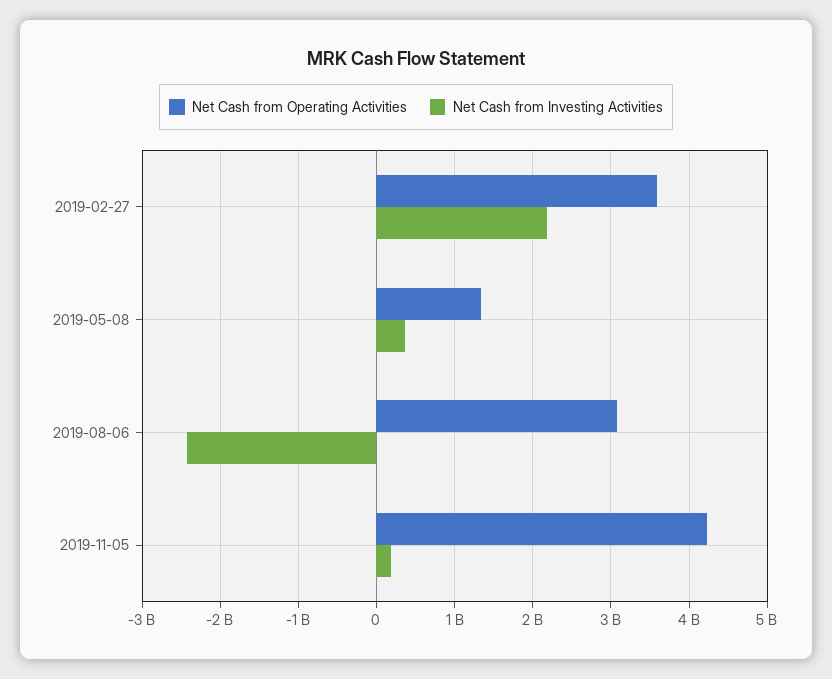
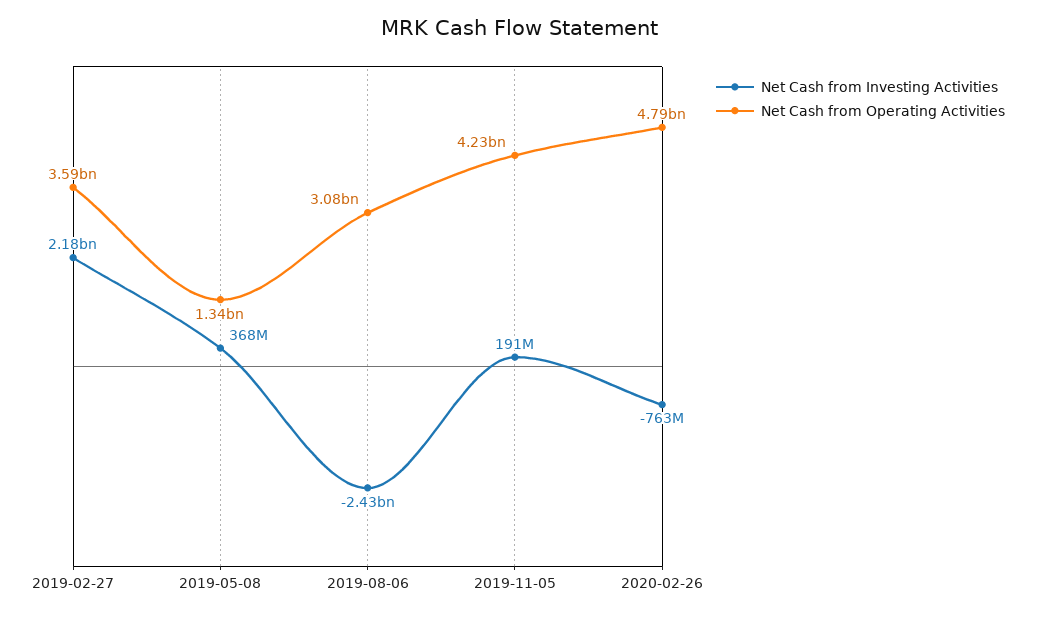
Net Cash from Investing Activities, 2020-02-26: none -> -763000000
Net Cash from Operating Activities, 2020-02-26: none -> 4790000000

